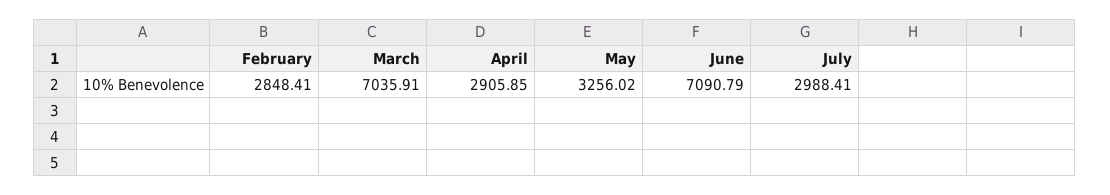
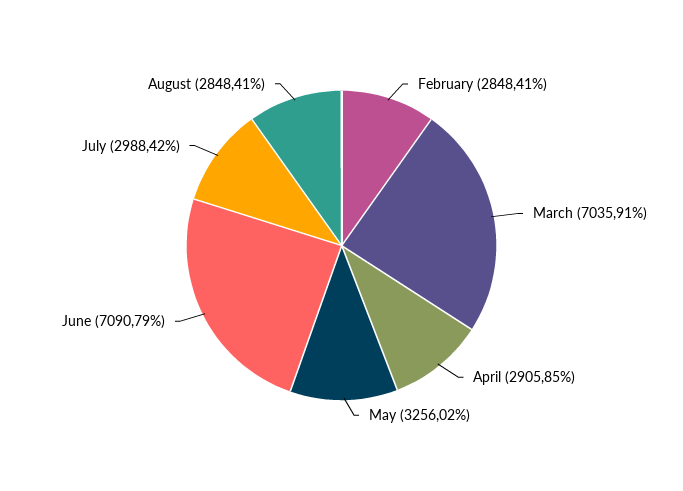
July: 2988.41 -> 2988.42
August: none -> 2848.41

